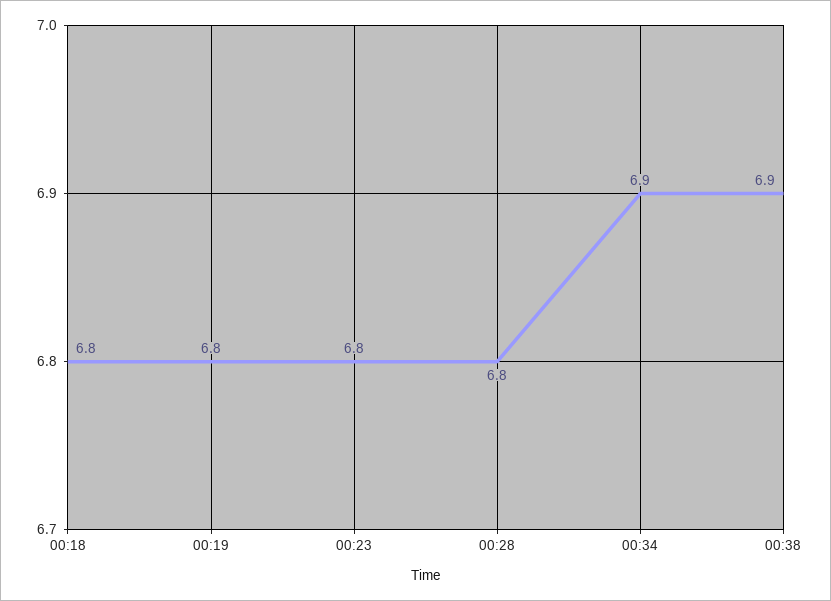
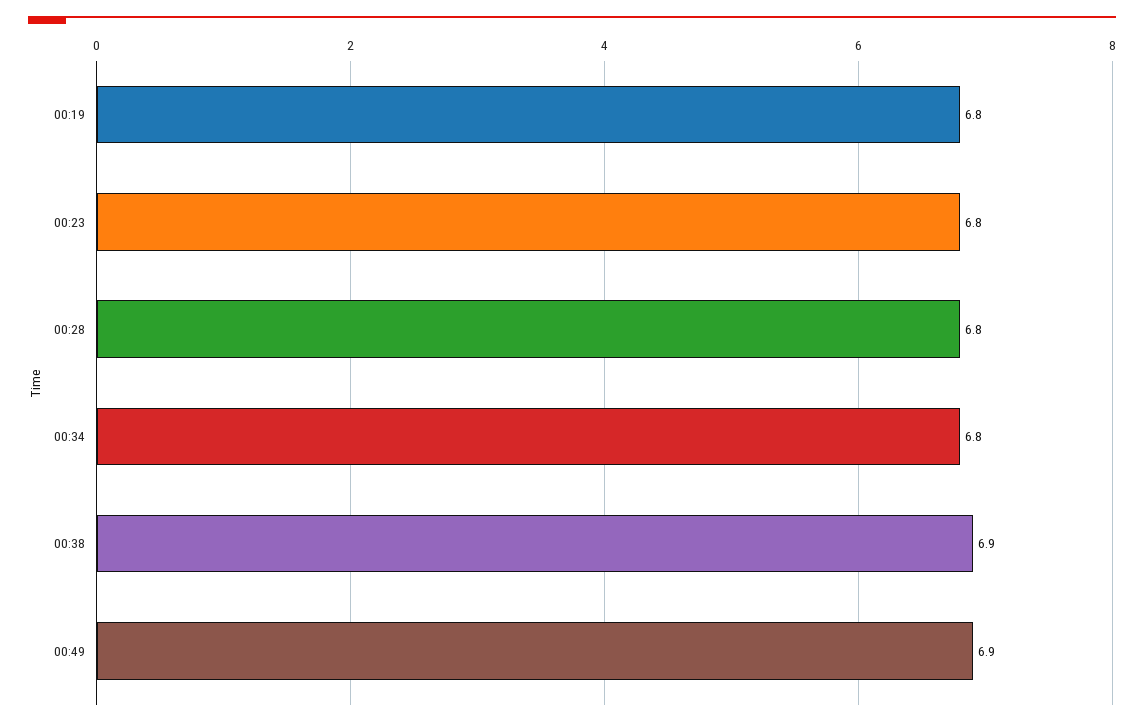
00:18: 6.8 -> none
00:34: 6.9 -> 6.8
00:49: none -> 6.9

